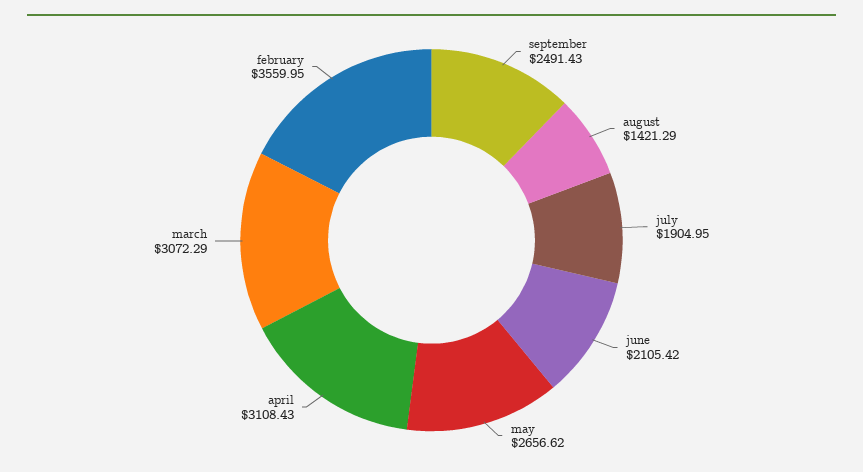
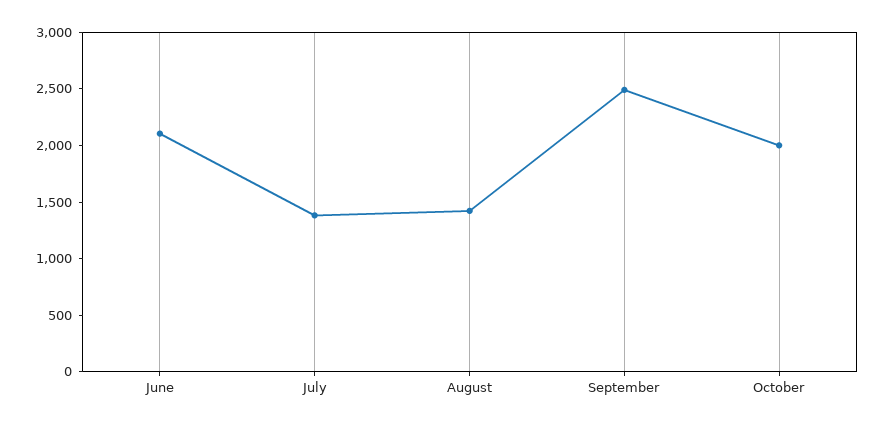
july: 1904.95 -> 1400
may: 2656.62 -> none
april: 3108.43 -> none
march: 3072.29 -> none
february: 3559.95 -> none
October: none -> 2000

